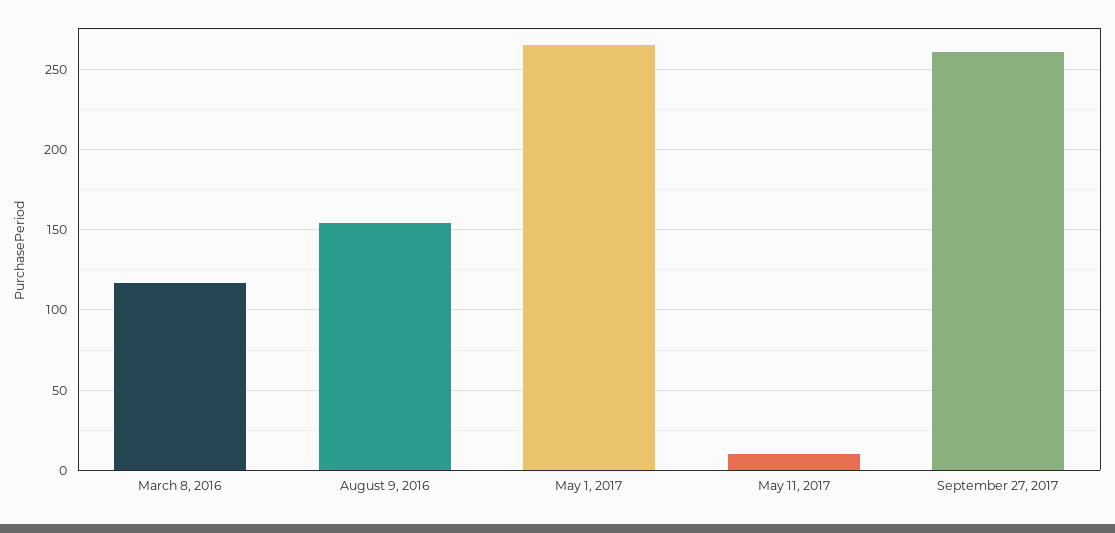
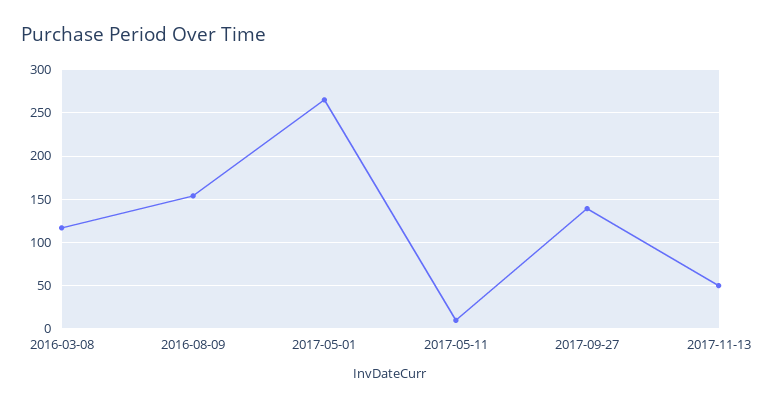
September 27, 2017: 260 -> 140
2017-11-13: none -> 50

